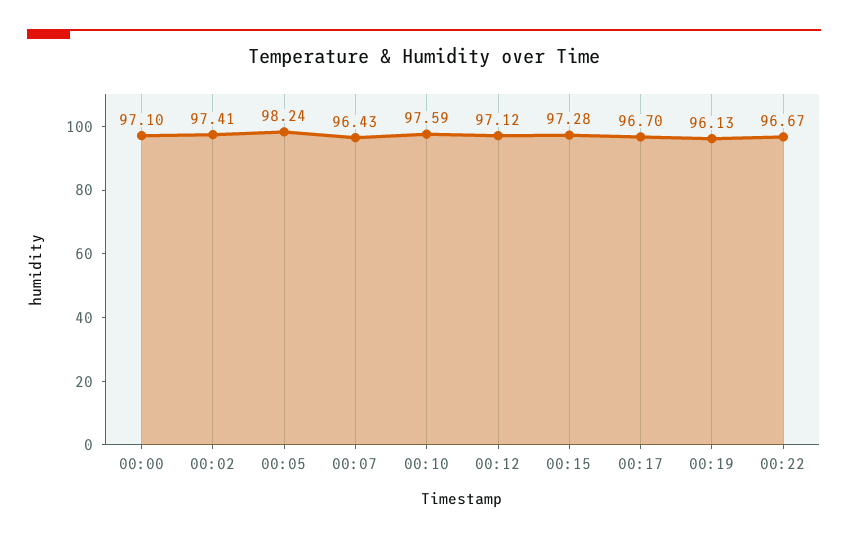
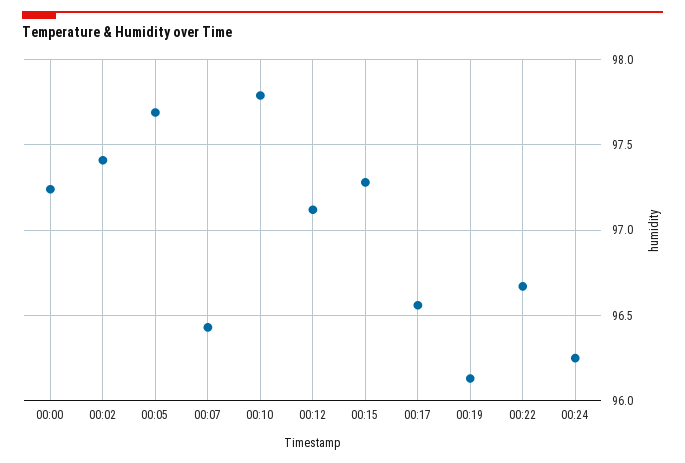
00:00: 97.1 -> 97.25
00:05: 98.24 -> 97.7
00:10: 97.59 -> 97.8
00:17: 96.7 -> 96.55
00:24: none -> 96.25

